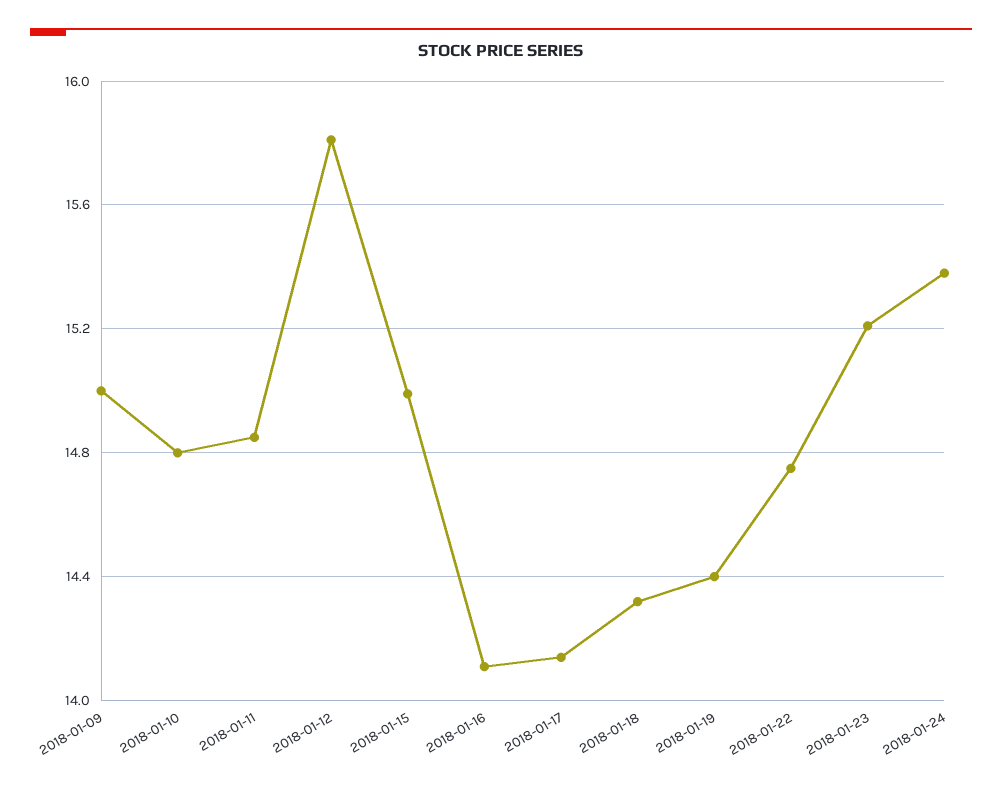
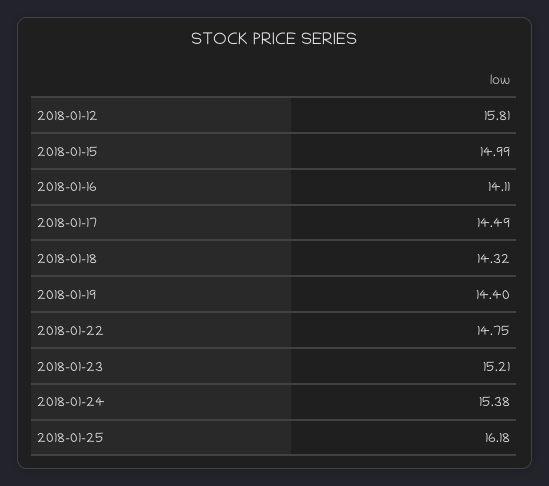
2018-01-09: 15 -> none
2018-01-10: 14.8 -> none
2018-01-11: 14.85 -> none
2018-01-17: 14.15 -> 14.49
2018-01-25: none -> 16.18

